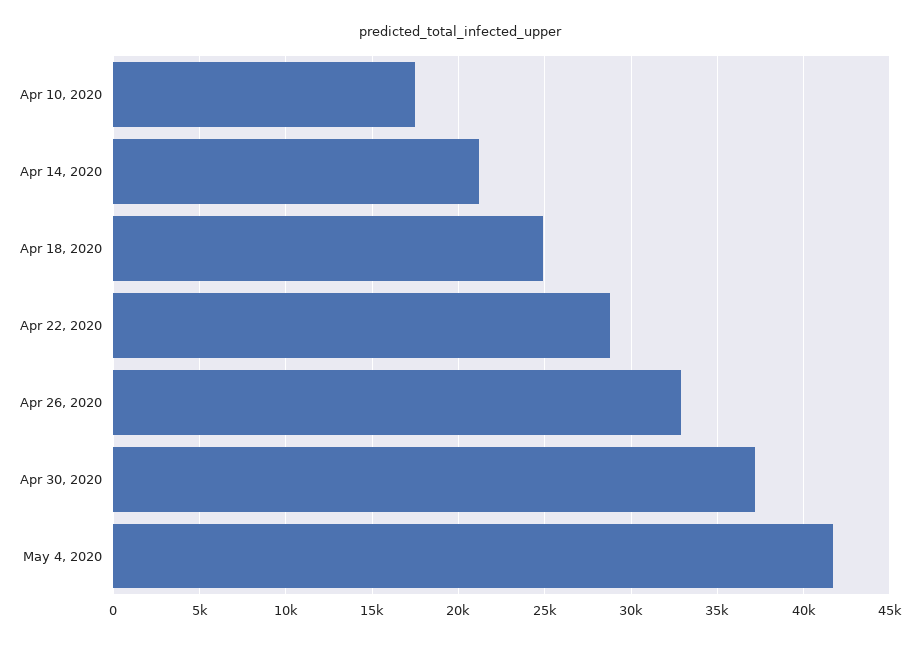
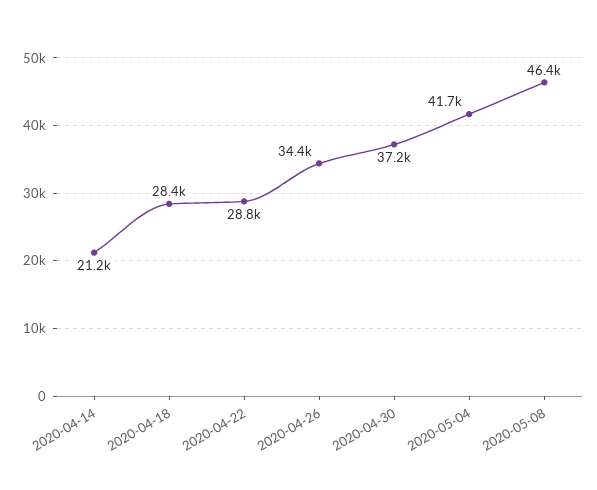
Apr 10, 2020: 17500 -> none
Apr 18, 2020: 25000 -> 28400
Apr 26, 2020: 33000 -> 34400
2020-05-08: none -> 46400

